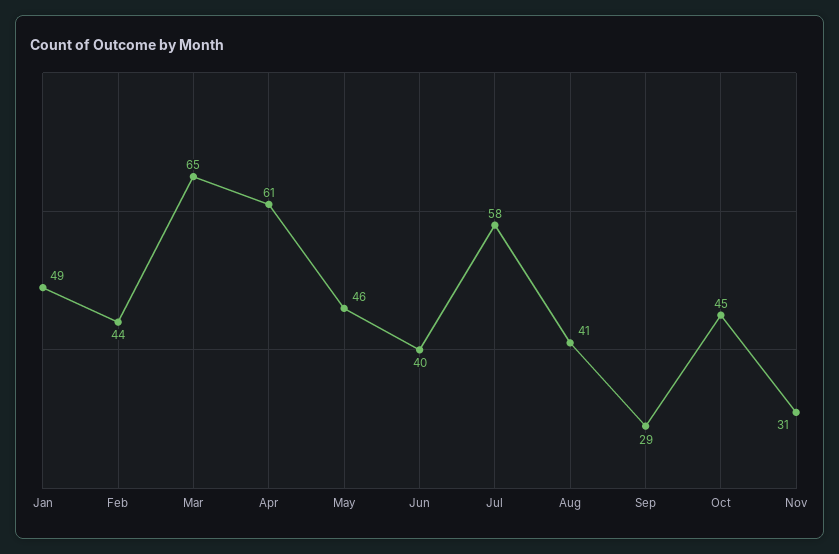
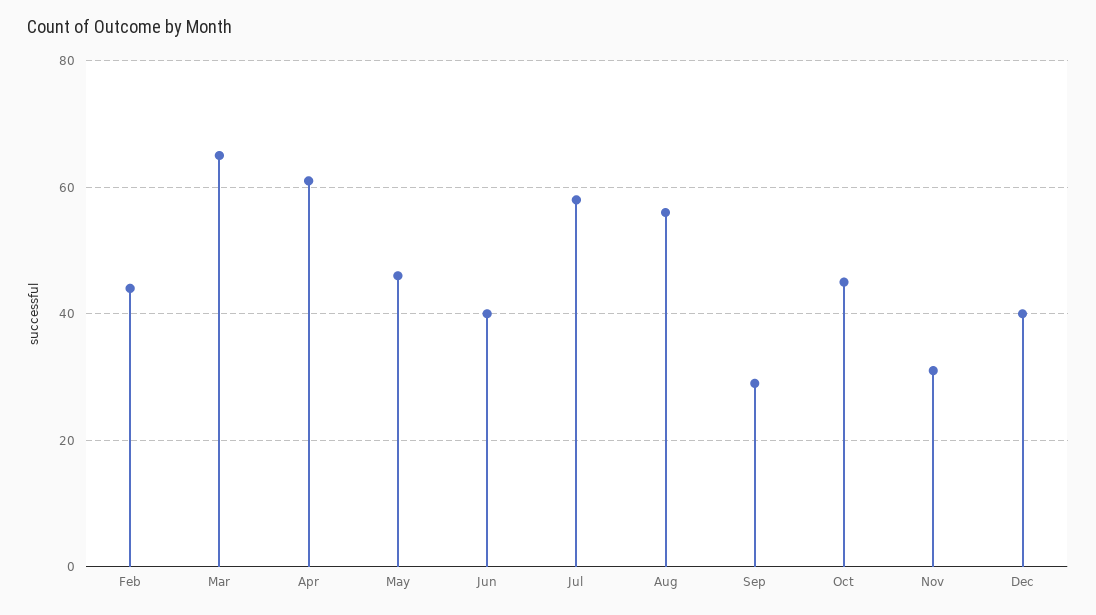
Jan: 49 -> none
Aug: 41 -> 55
Dec: none -> 40

